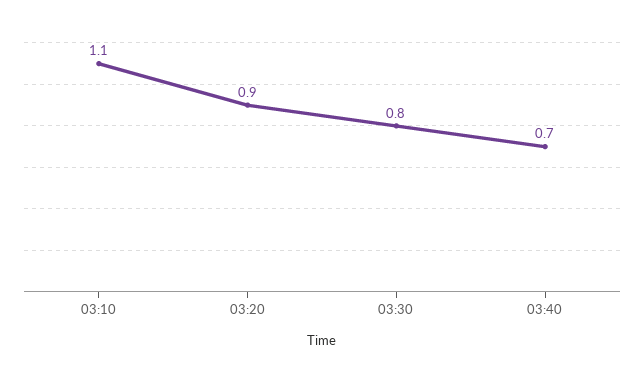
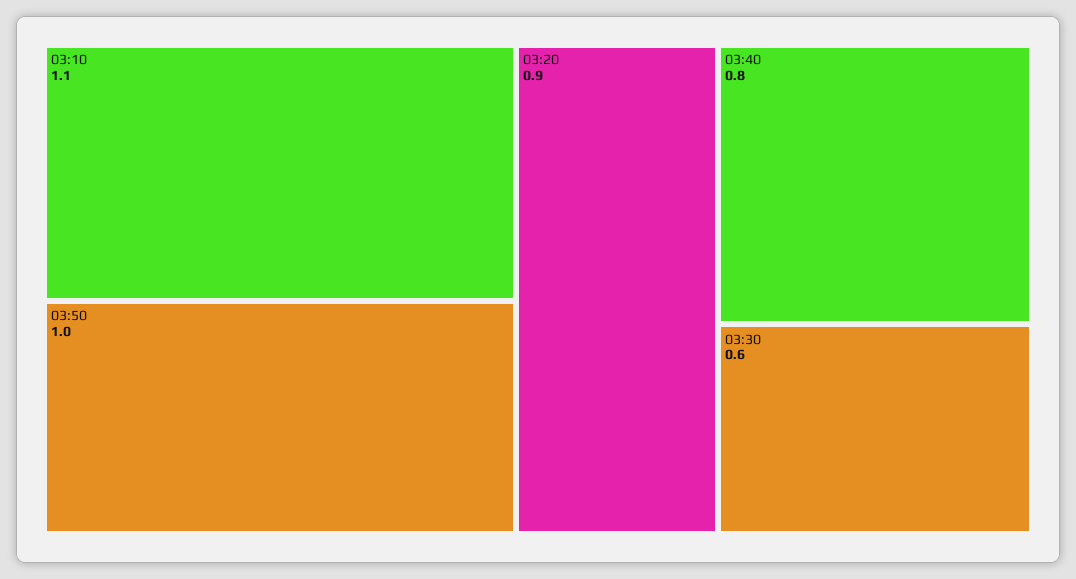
03:30: 0.8 -> 0.6
03:40: 0.7 -> 0.8
03:50: none -> 1

